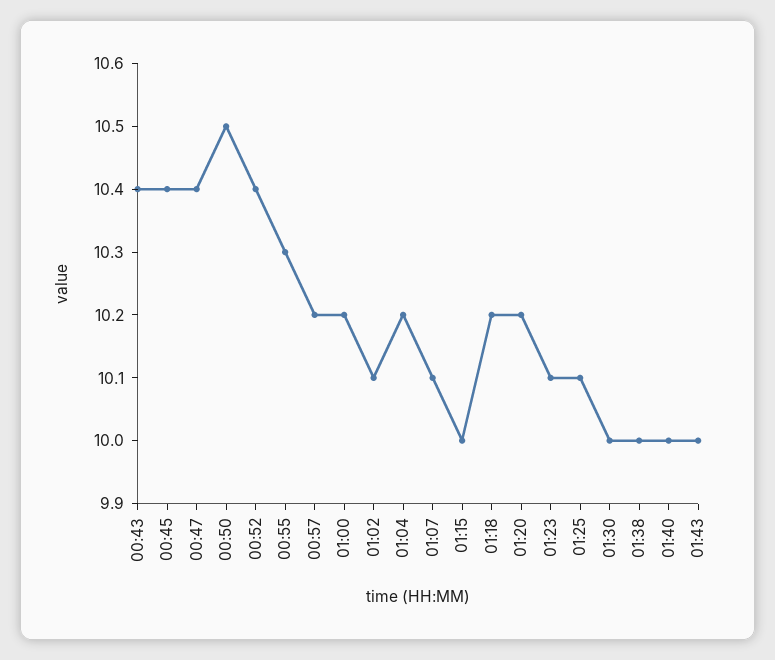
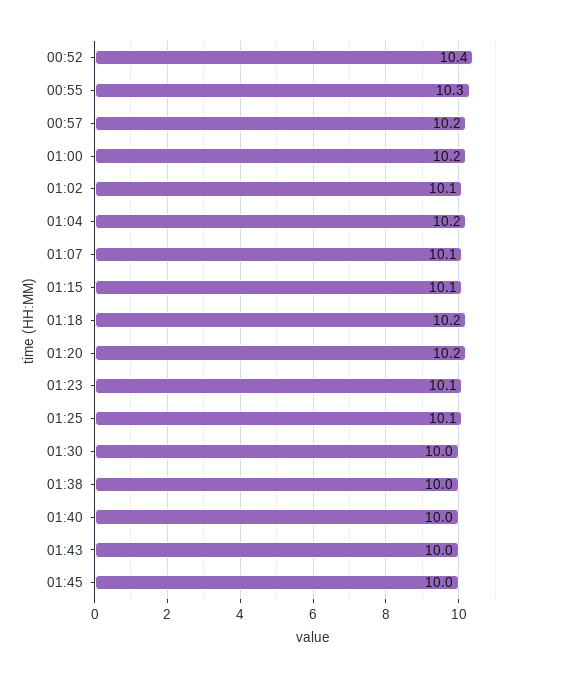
00:43: 10.4 -> none
00:45: 10.4 -> none
00:47: 10.4 -> none
00:50: 10.5 -> none
01:15: 10 -> 10.1
01:45: none -> 10

